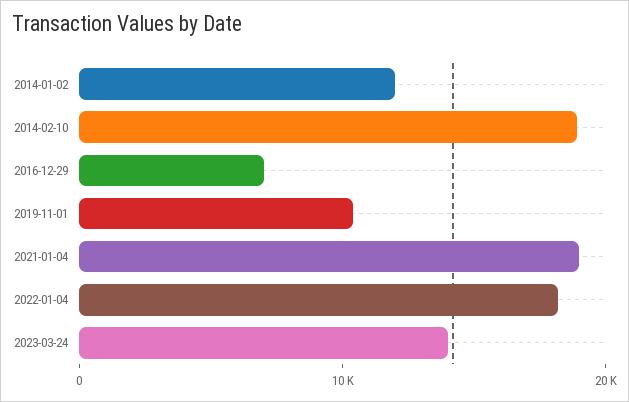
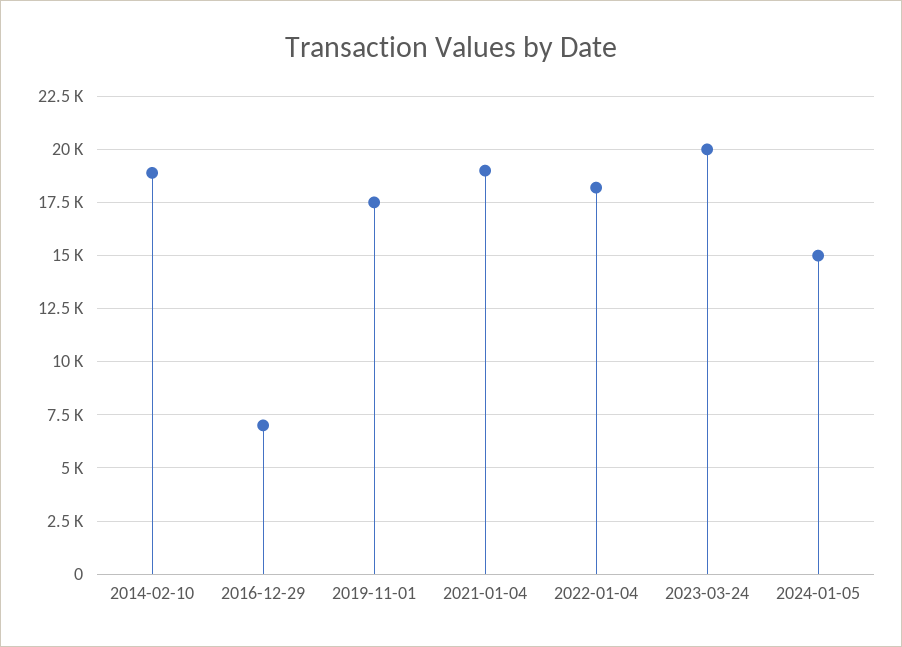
2014-01-02: 12000 -> none
2019-11-01: 10000 -> 17500
2023-03-24: 14000 -> 20000
2024-01-05: none -> 15000

